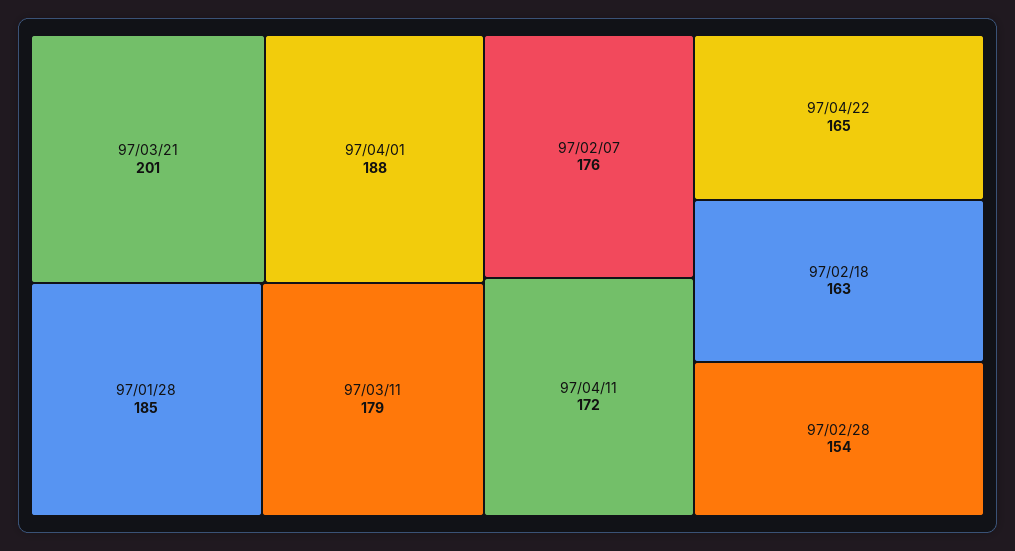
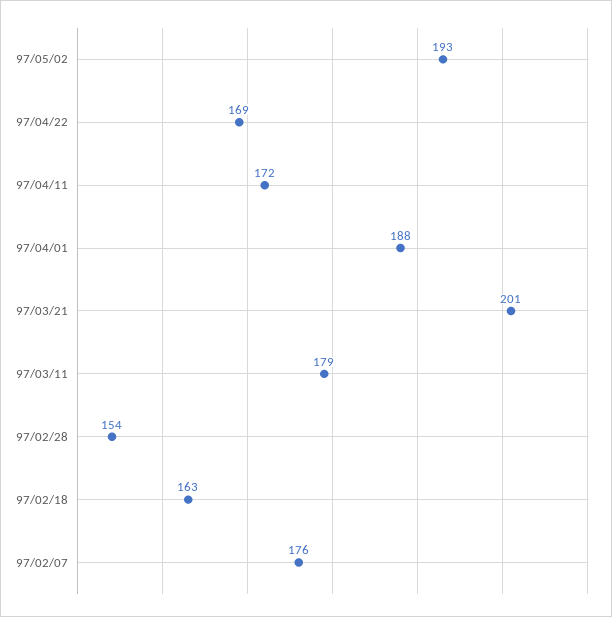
97/01/28: 185 -> none
97/04/22: 165 -> 169
97/05/02: none -> 193

